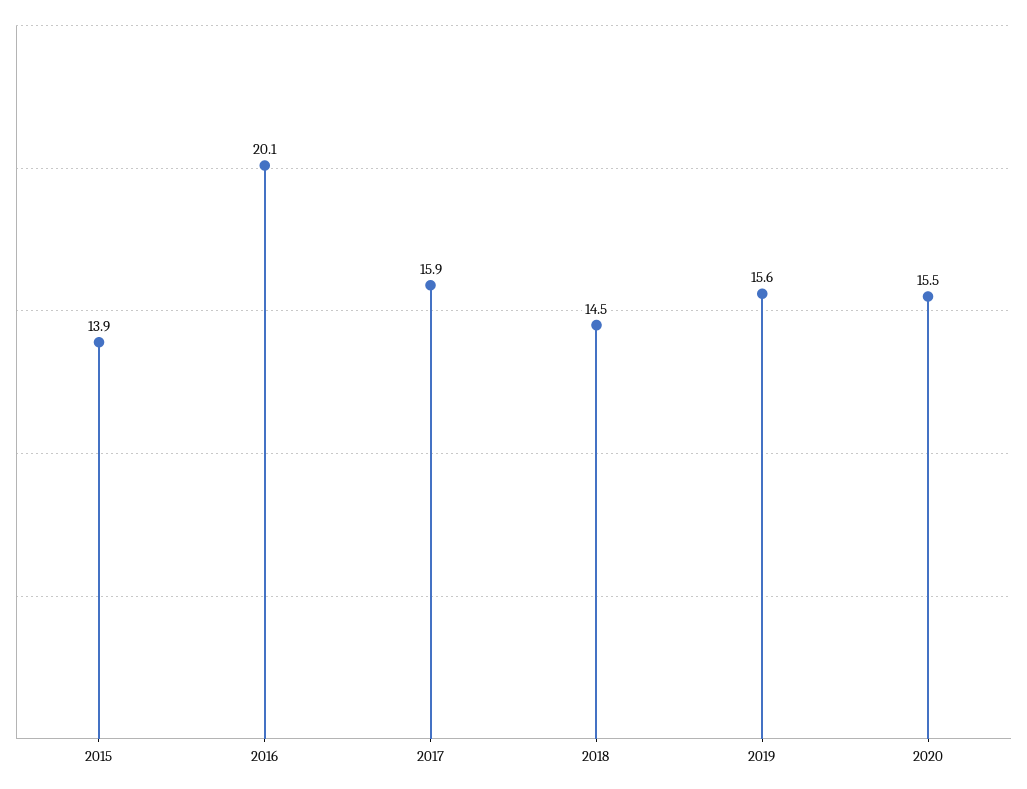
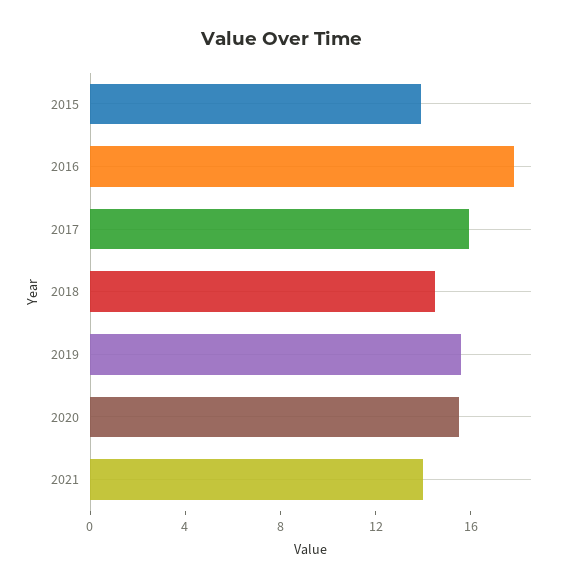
2016: 20.1 -> 18
2021: none -> 14

